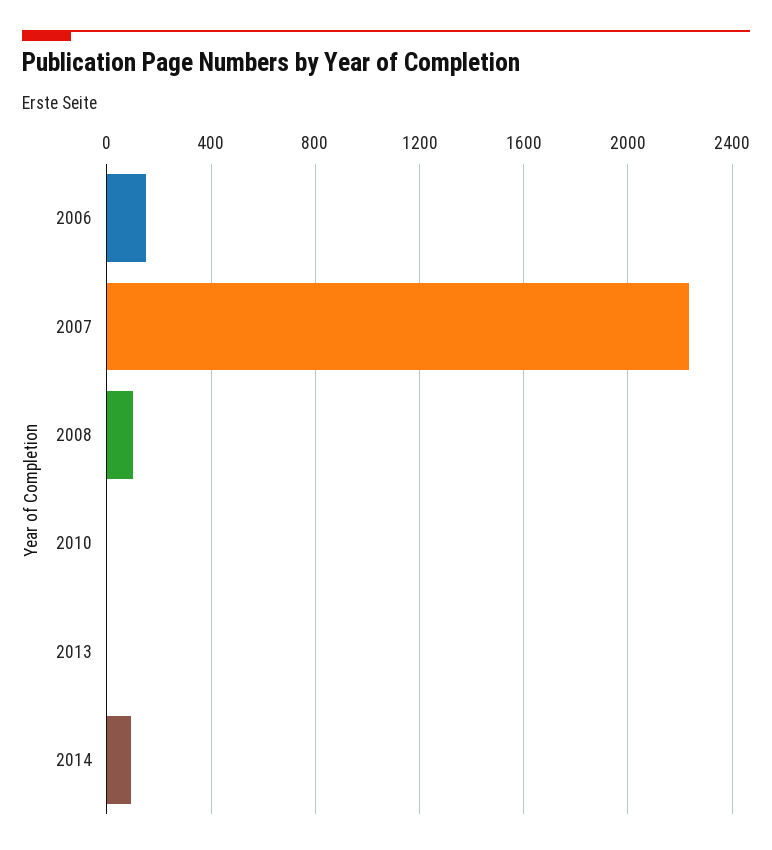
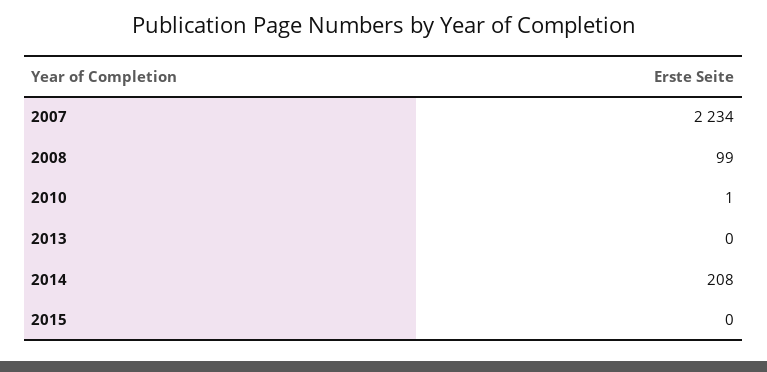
2006: 150 -> none
2014: 100 -> 208
2015: none -> 0

